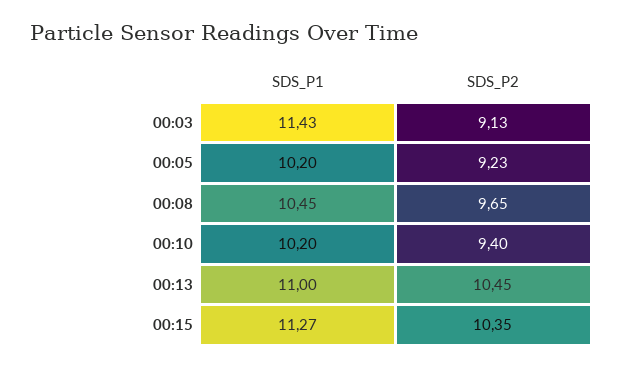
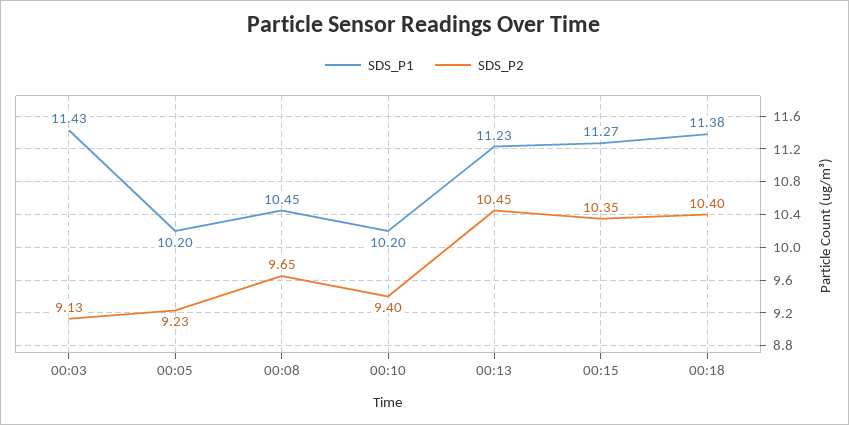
SDS_P1, 00:13: 11 -> 11.23
SDS_P1, 00:18: none -> 11.38
SDS_P2, 00:18: none -> 10.4

